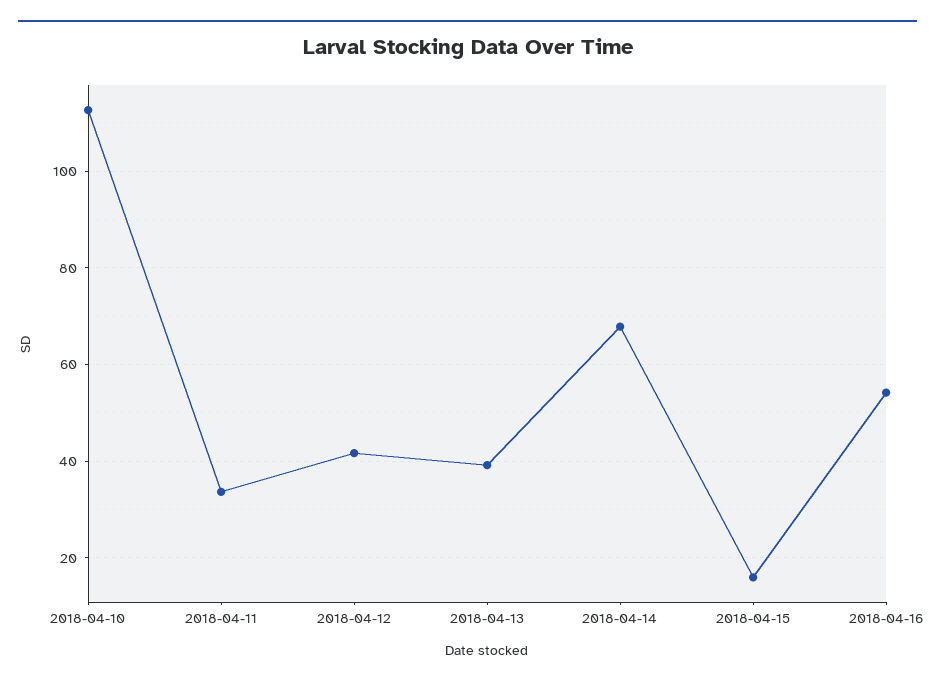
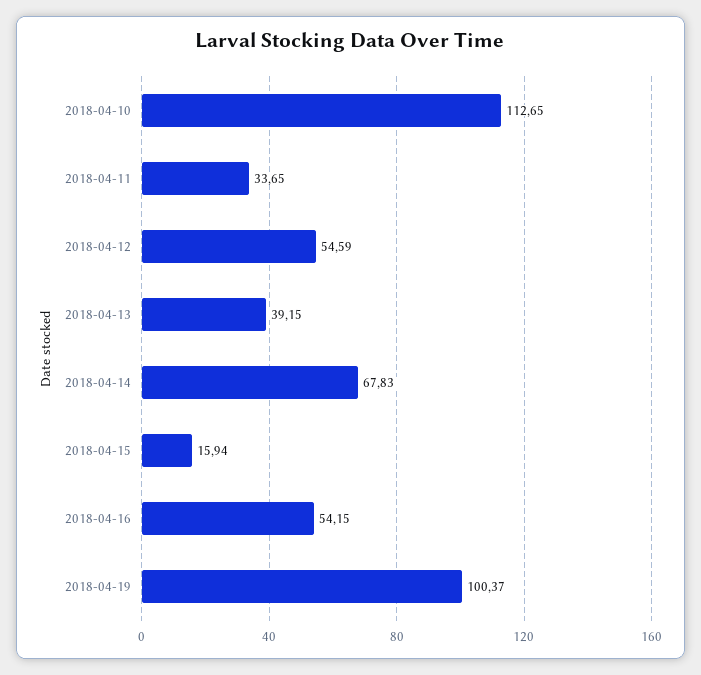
2018-04-12: 42 -> 54.59
2018-04-19: none -> 100.37

